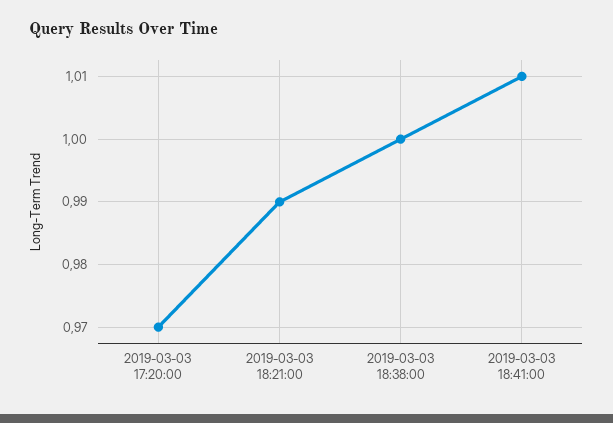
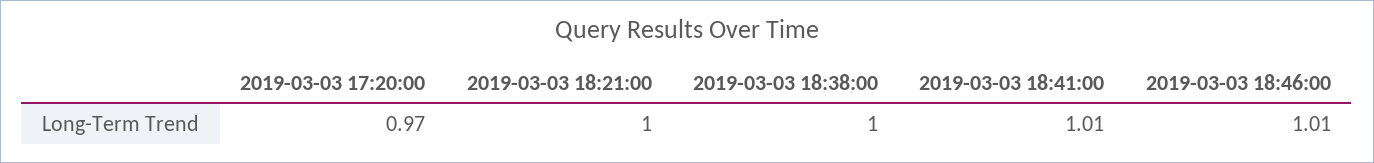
2019-03-03 18:21:00: 0.99 -> 1
2019-03-03 18:46:00: none -> 1.01

